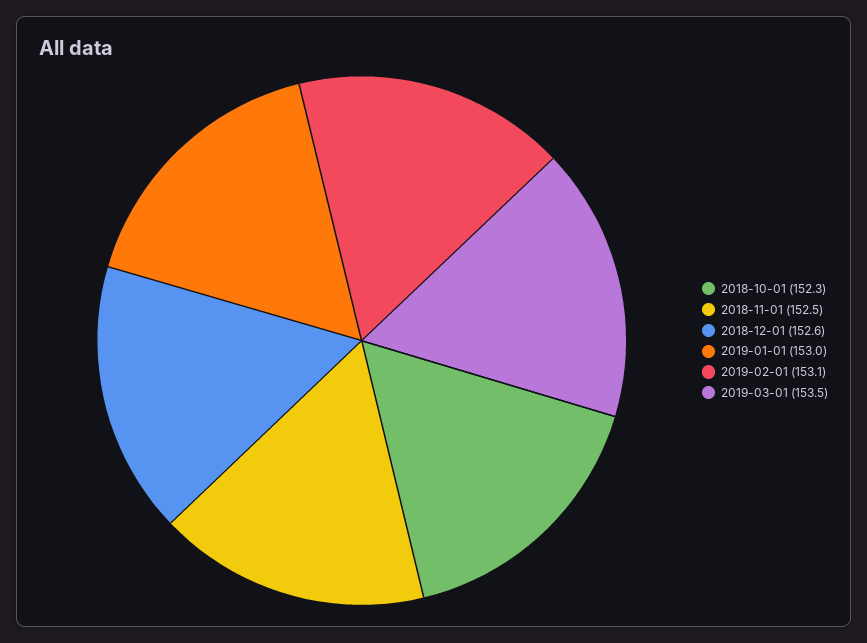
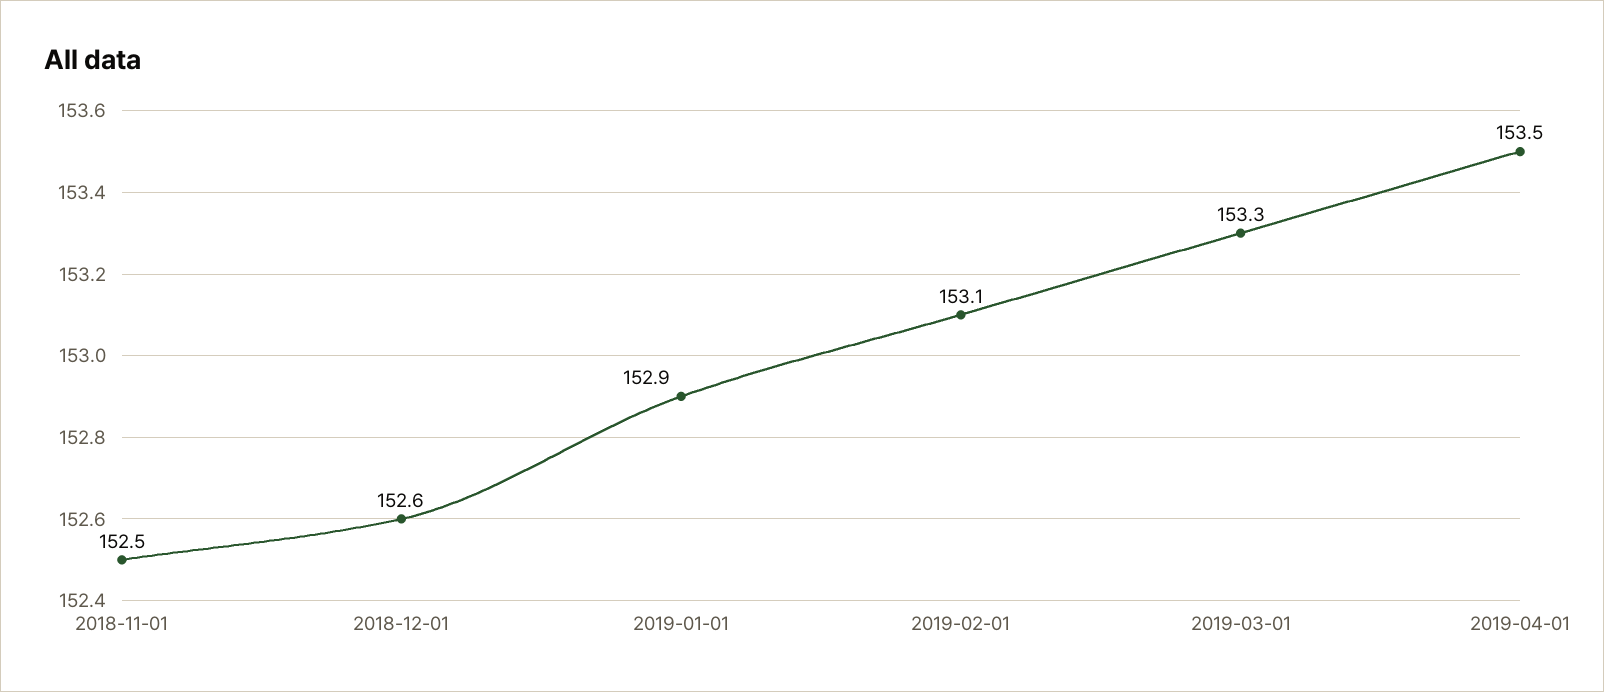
2018-10-01: 152.3 -> none
2019-01-01: 153 -> 152.9
2019-03-01: 153.5 -> 153.3
2019-04-01: none -> 153.5

